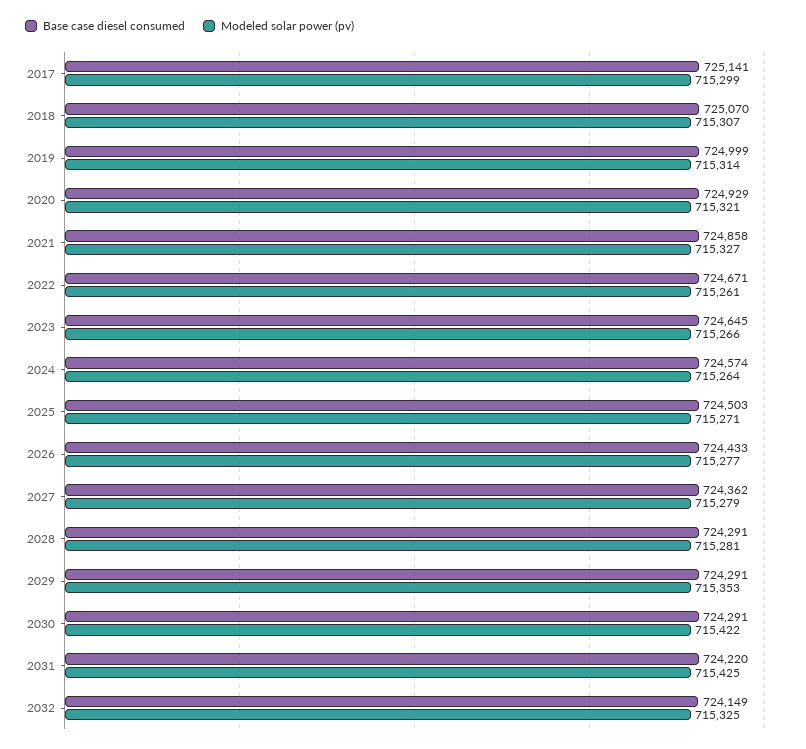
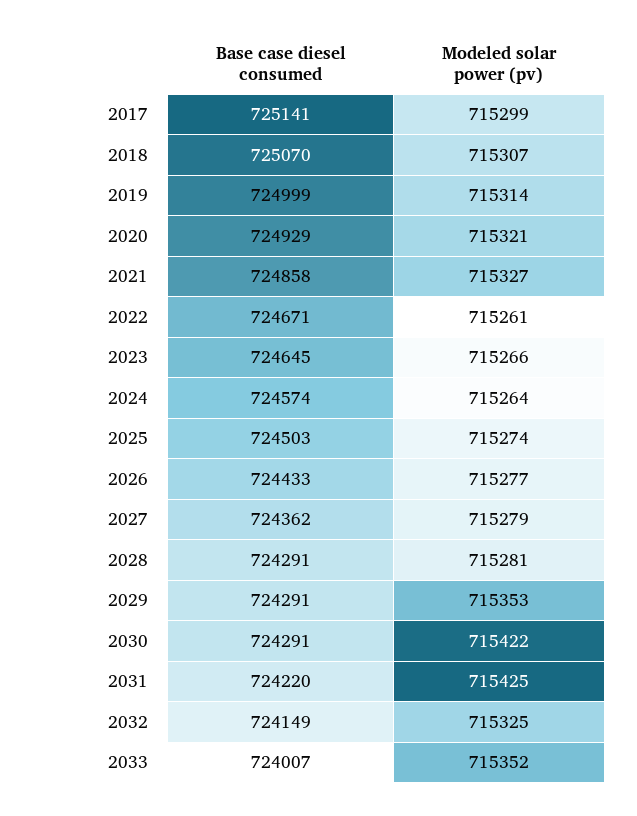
Modeled solar power (pv), 2025: 715271 -> 715274
Base case diesel consumed, 2033: none -> 724007
Modeled solar power (pv), 2033: none -> 715352

